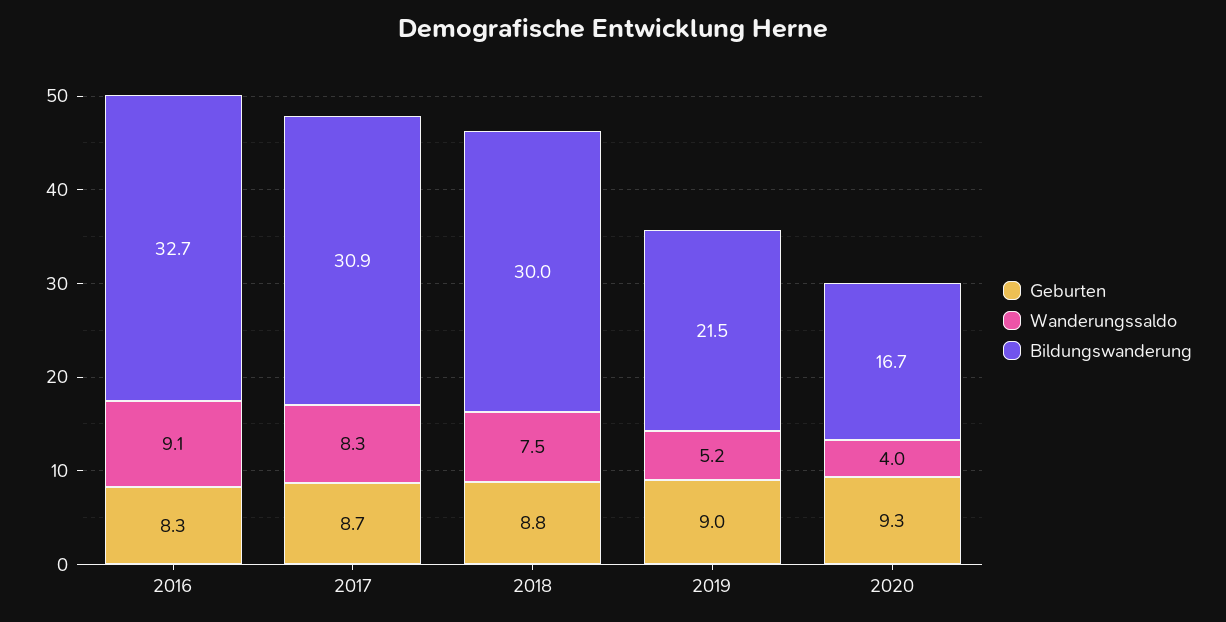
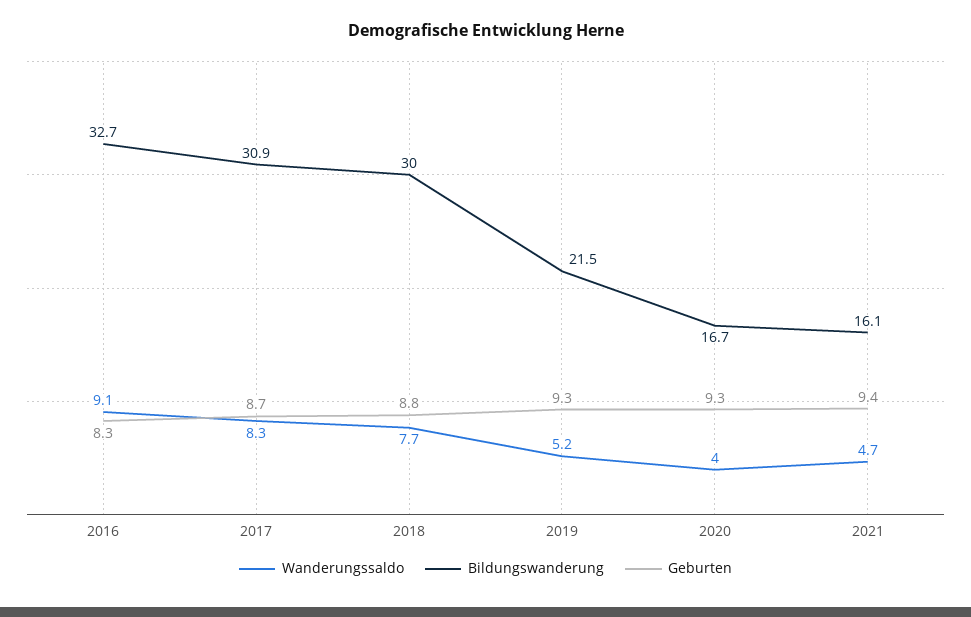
Wanderungssaldo, 2018: 7.5 -> 7.7
Geburten, 2019: 9 -> 9.3
Wanderungssaldo, 2021: none -> 4.7
Bildungswanderung, 2021: none -> 16.1
Geburten, 2021: none -> 9.4

